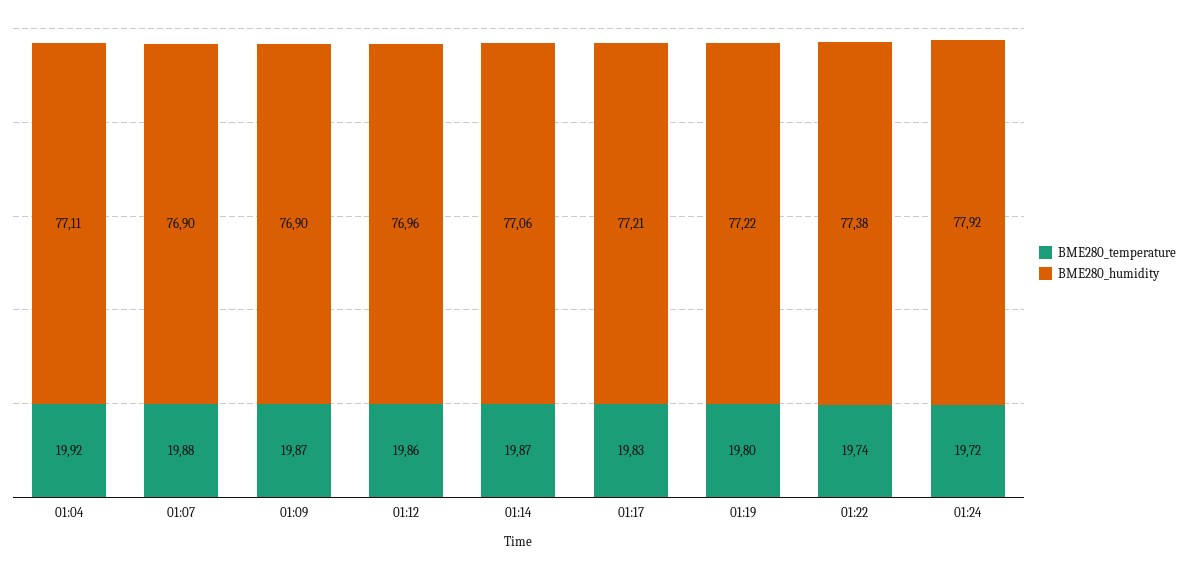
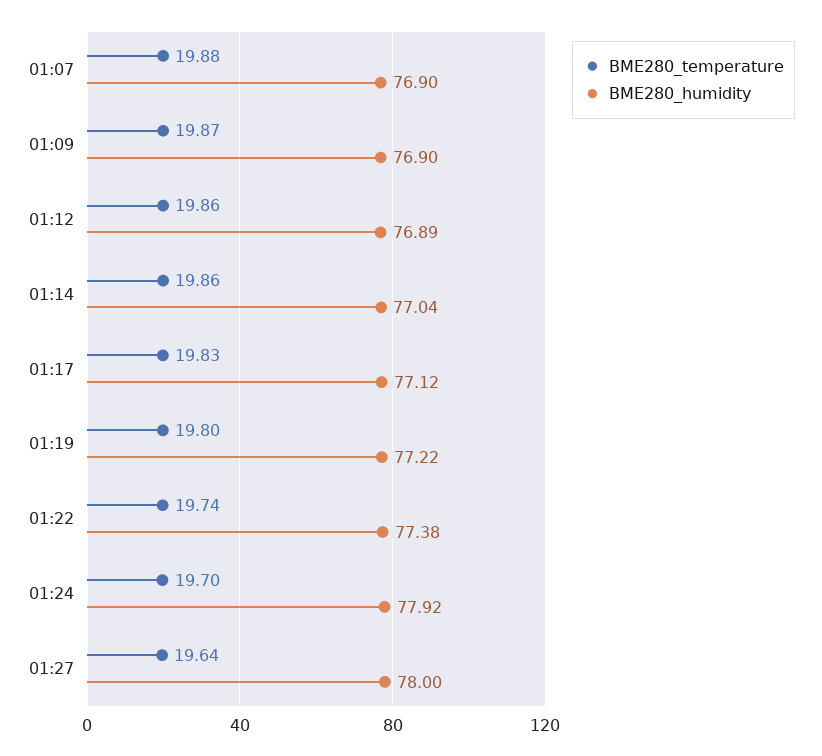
BME280_temperature, 01:04: 19.92 -> none
BME280_humidity, 01:04: 77.11 -> none
BME280_humidity, 01:12: 76.96 -> 76.89
BME280_temperature, 01:14: 19.87 -> 19.86
BME280_humidity, 01:14: 77.06 -> 77.04
BME280_humidity, 01:17: 77.21 -> 77.12
BME280_temperature, 01:24: 19.72 -> 19.7
BME280_temperature, 01:27: none -> 19.64
BME280_humidity, 01:27: none -> 78

